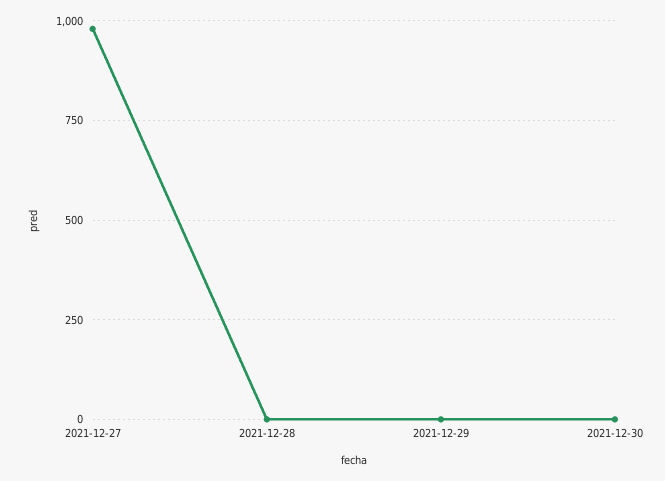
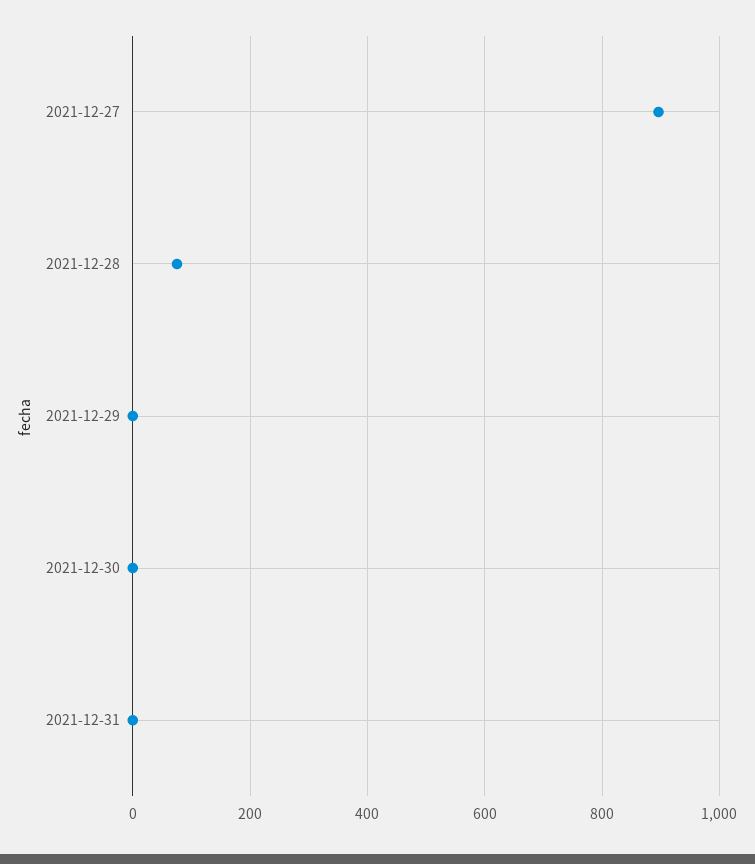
2021-12-27: 975 -> 900
2021-12-28: 0 -> 80
2021-12-31: none -> 0

